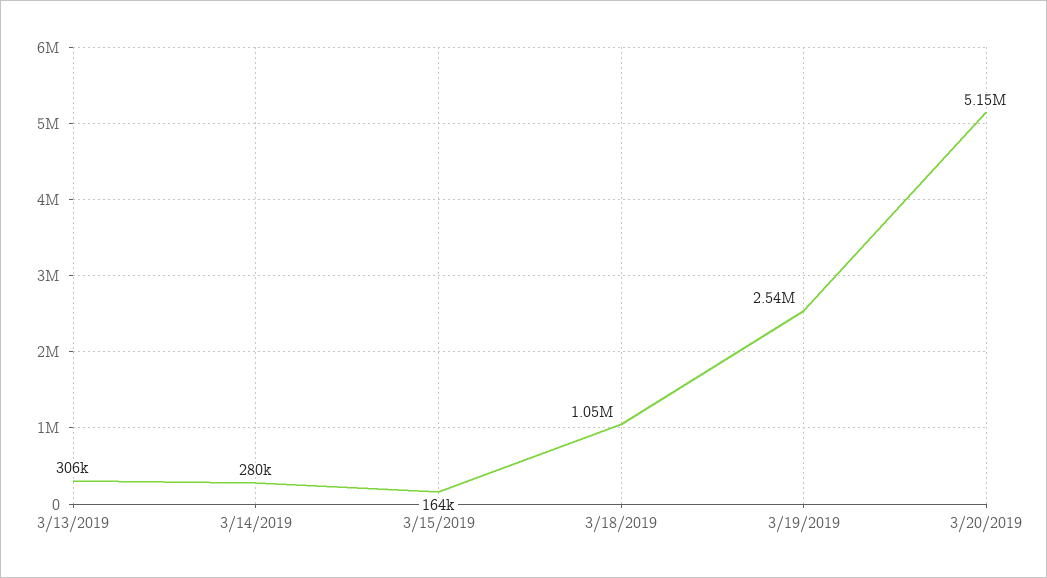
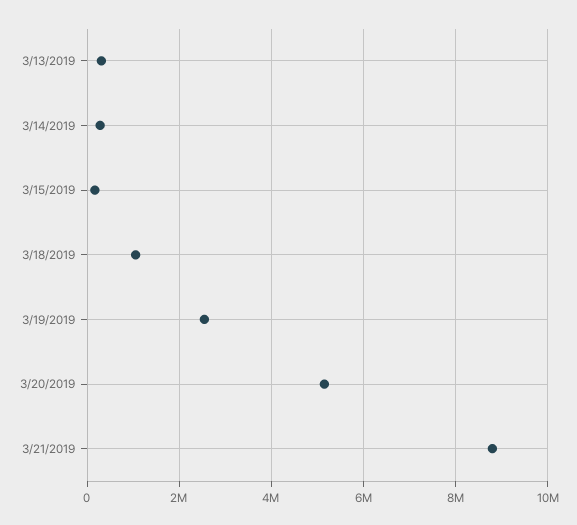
3/21/2019: none -> 8800000

